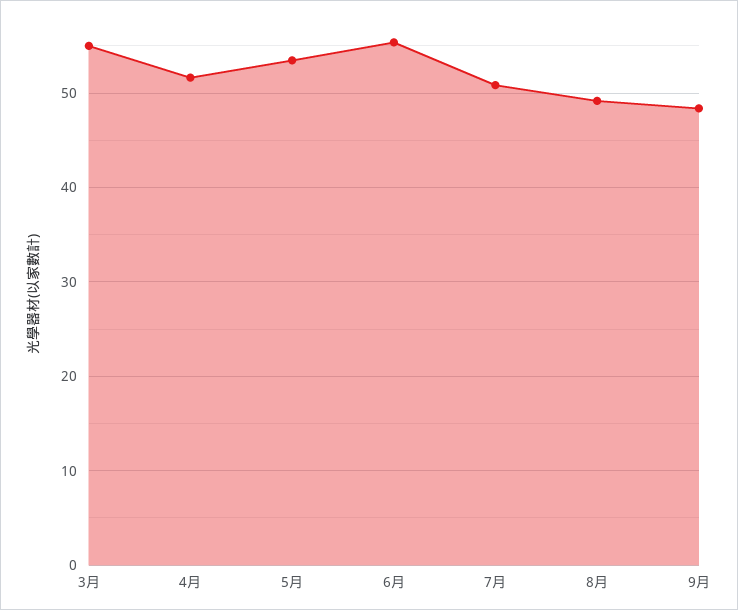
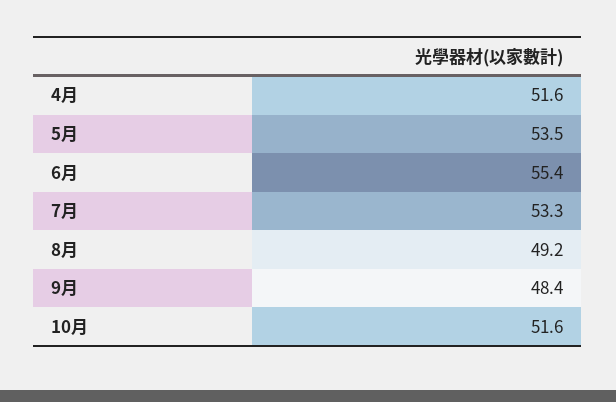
3月: 55 -> none
7月: 51 -> 53.3
10月: none -> 51.6

